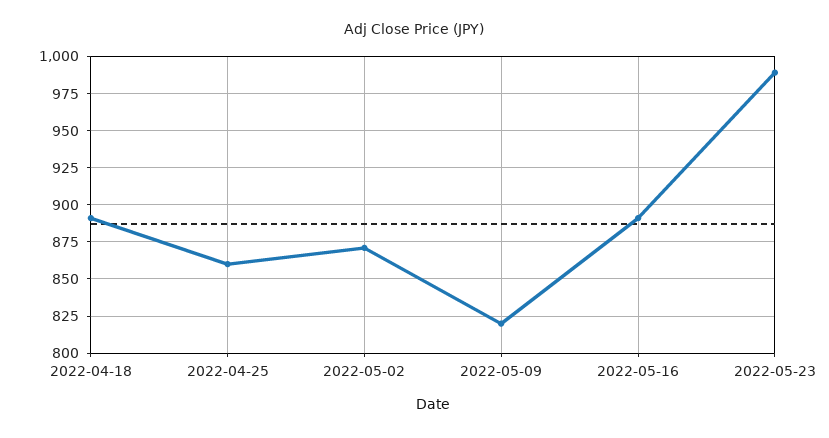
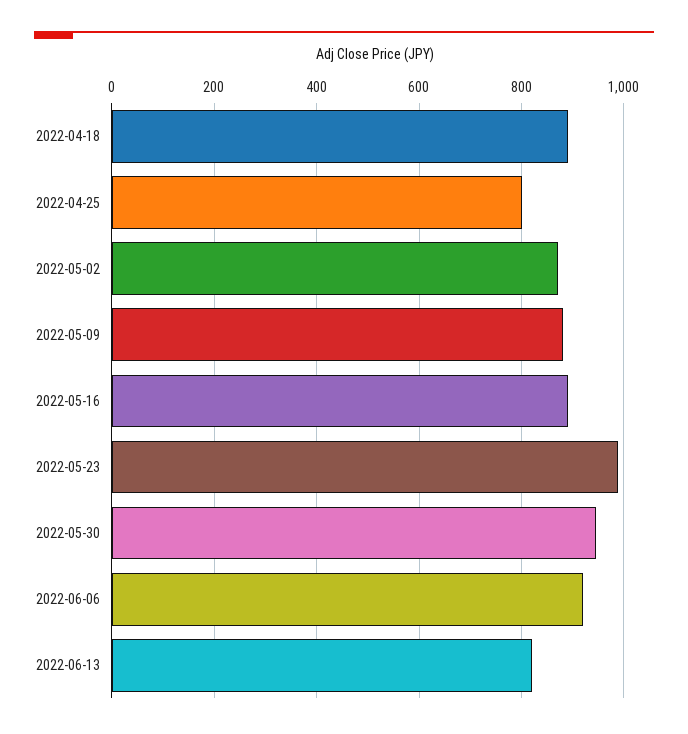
2022-04-25: 860 -> 800
2022-05-09: 820 -> 880
2022-05-30: none -> 940
2022-06-06: none -> 920
2022-06-13: none -> 820

